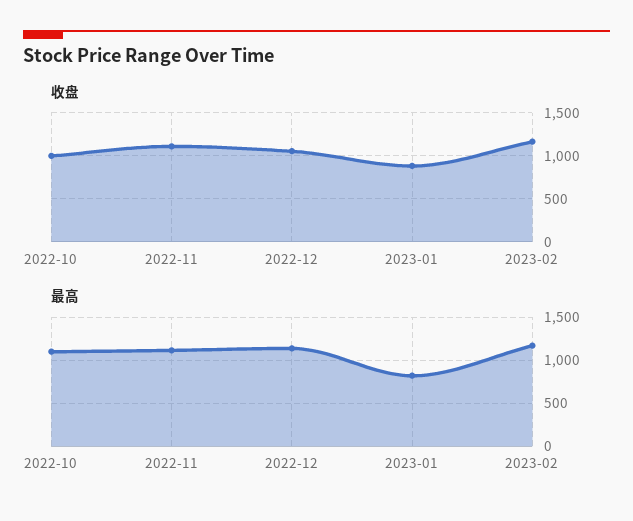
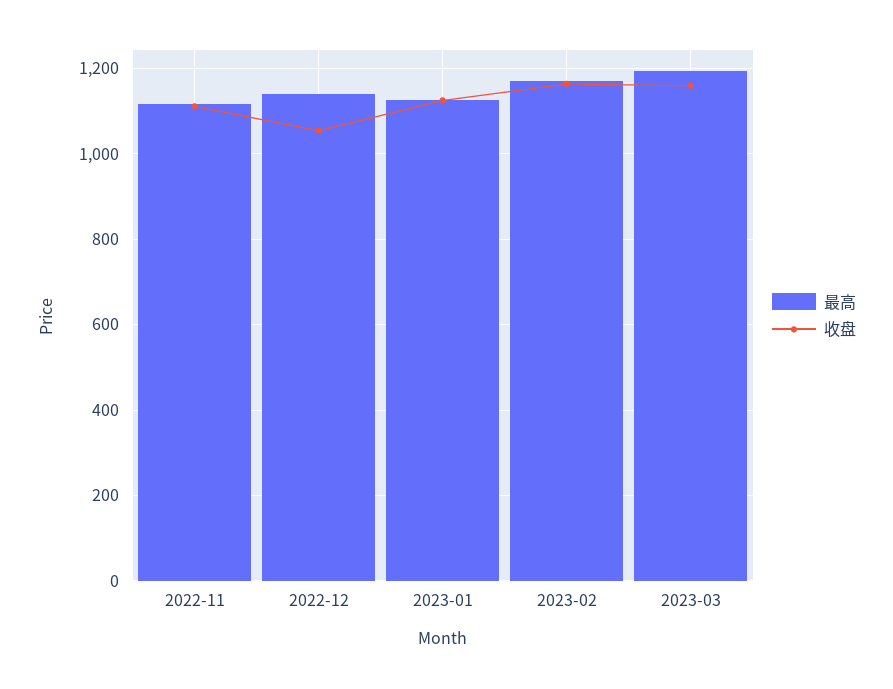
收盘, 2022-10: 1000 -> none
收盘, 2023-01: 900 -> 1120
最高, 2022-10: 1100 -> none
最高, 2023-01: 800 -> 1120
最高, 2023-03: none -> 1200
收盘, 2023-03: none -> 1160

